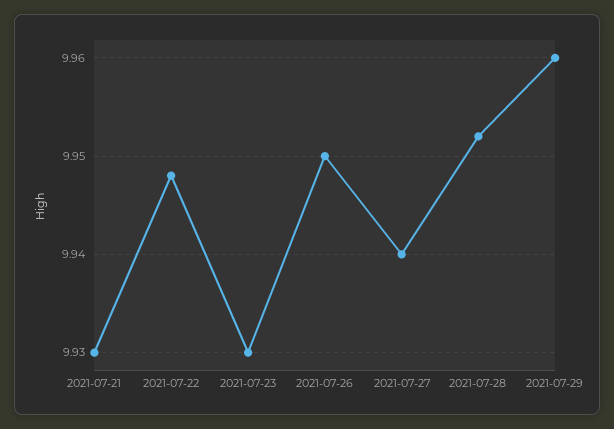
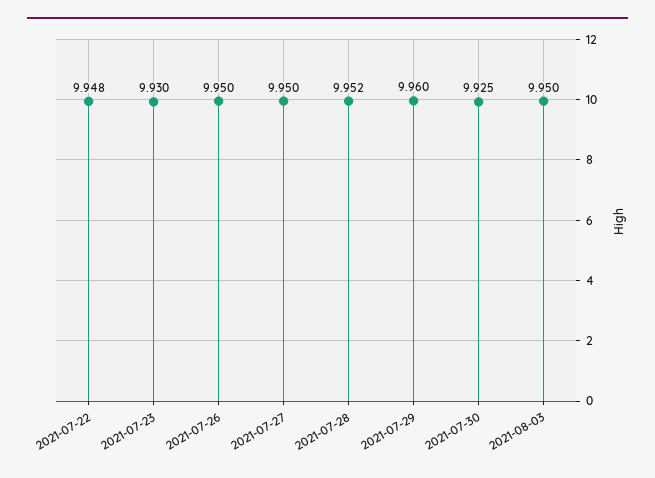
2021-07-21: 9.93 -> none
2021-07-27: 9.94 -> 9.95
2021-07-30: none -> 9.925
2021-08-03: none -> 9.95

